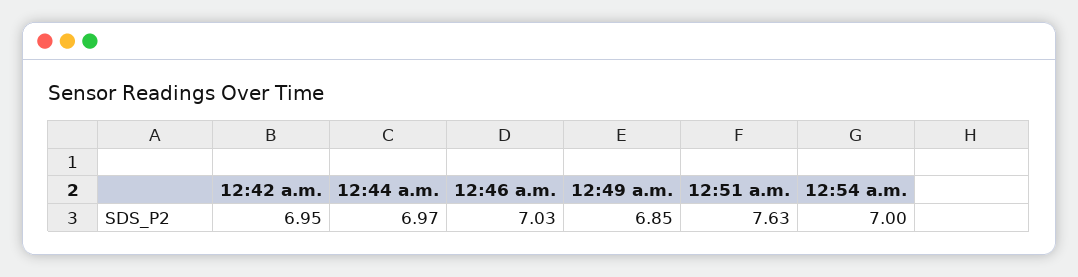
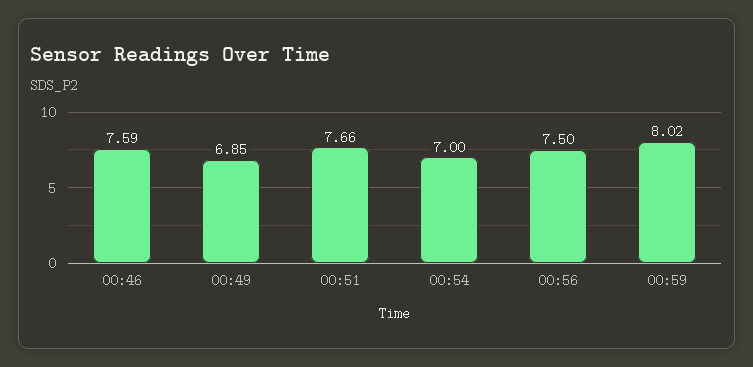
12:42 a.m.: 6.95 -> none
12:44 a.m.: 6.97 -> none
12:46 a.m.: 7.03 -> 7.59
12:51 a.m.: 7.63 -> 7.66
00:56: none -> 7.5
00:59: none -> 8.02

